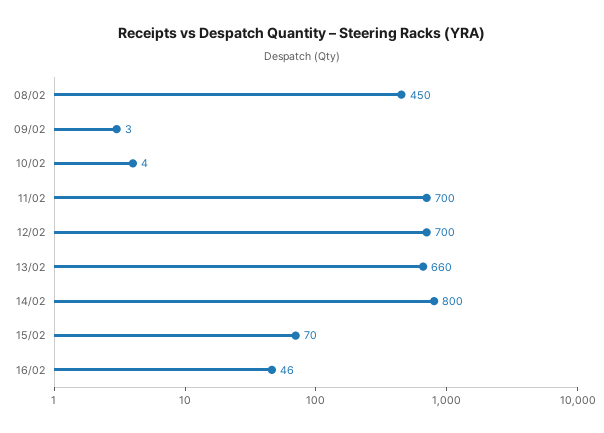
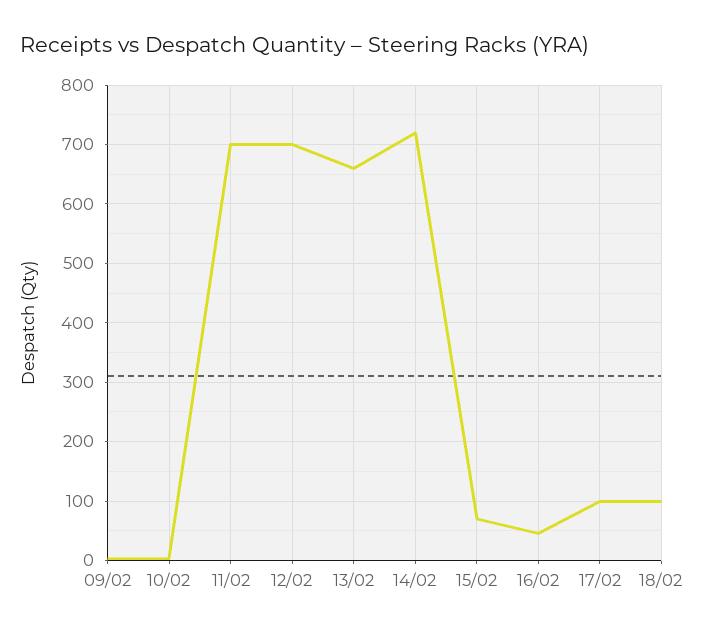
08/02: 450 -> none
14/02: 800 -> 720
17/02: none -> 100
18/02: none -> 100

